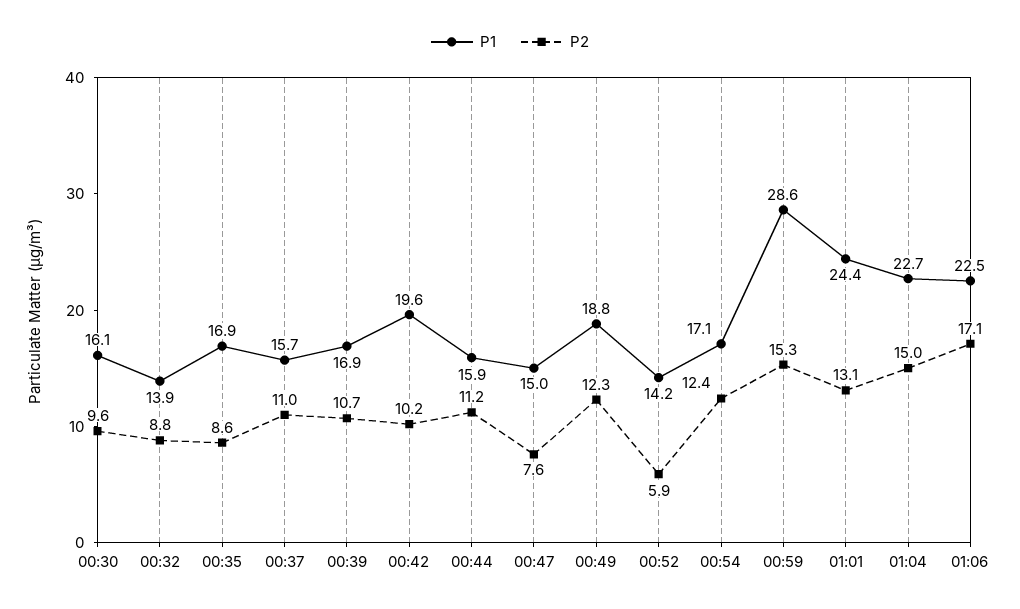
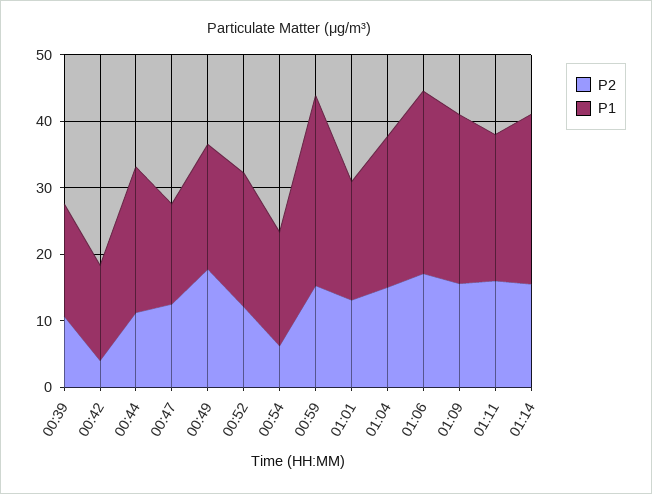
P1, 00:30: 16.1 -> none
P2, 00:30: 9.6 -> none
P1, 00:32: 13.9 -> none
P2, 00:32: 8.8 -> none
P1, 00:35: 16.9 -> none
P2, 00:35: 8.6 -> none
P1, 00:37: 15.7 -> none
P2, 00:37: 11 -> none
P1, 00:42: 19.6 -> 14
P2, 00:42: 10.2 -> 4
P1, 00:44: 15.9 -> 22
P2, 00:47: 7.6 -> 12
P2, 00:49: 12.3 -> 18
P1, 00:52: 14.2 -> 20
P2, 00:52: 5.9 -> 12
P2, 00:54: 12.4 -> 6
P1, 01:01: 24.4 -> 18
P1, 01:06: 22.5 -> 28
P2, 01:09: none -> 16
P1, 01:09: none -> 26
P2, 01:11: none -> 16
P1, 01:11: none -> 22
P2, 01:14: none -> 16
P1, 01:14: none -> 26

